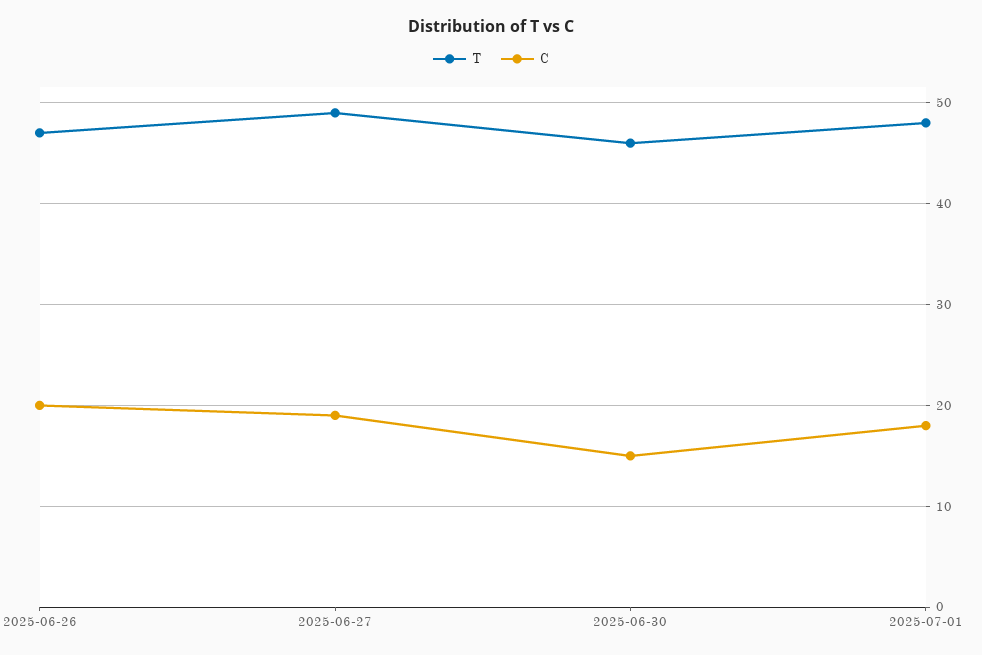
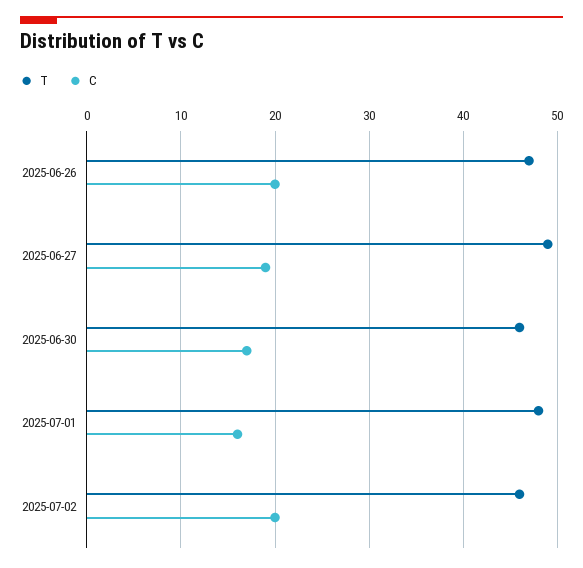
C, 2025-06-30: 15 -> 17
C, 2025-07-01: 18 -> 16
T, 2025-07-02: none -> 46
C, 2025-07-02: none -> 20

